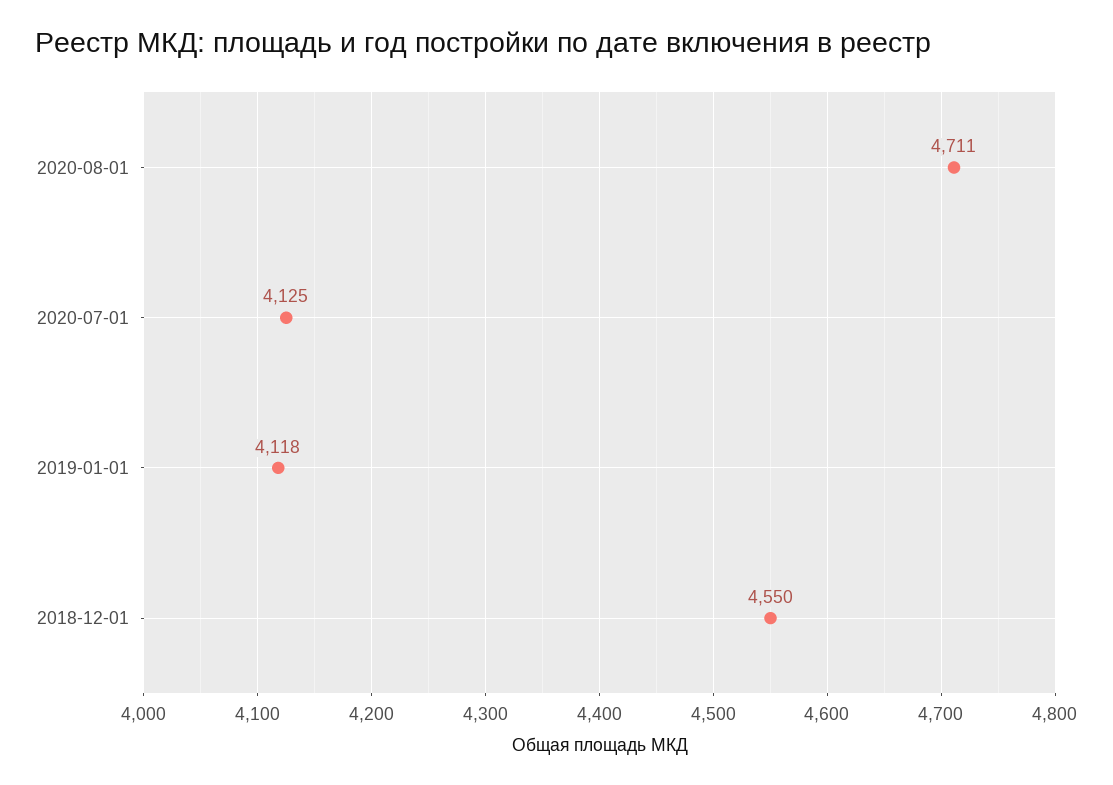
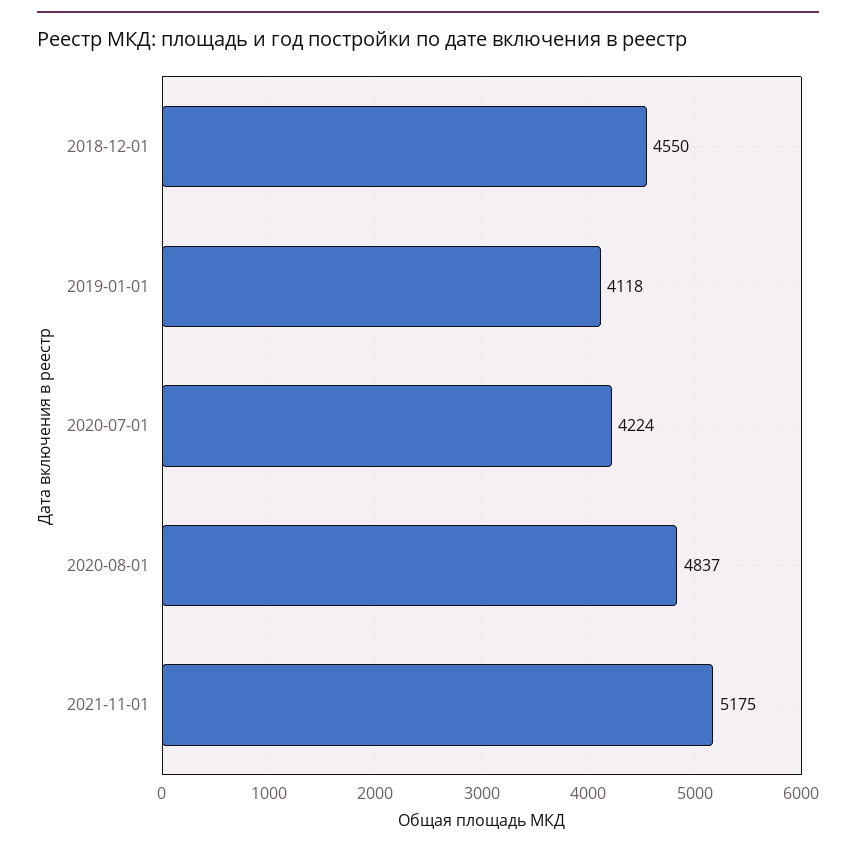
2020-08-01: 4711 -> 4837
2020-07-01: 4125 -> 4224
2021-11-01: none -> 5175

